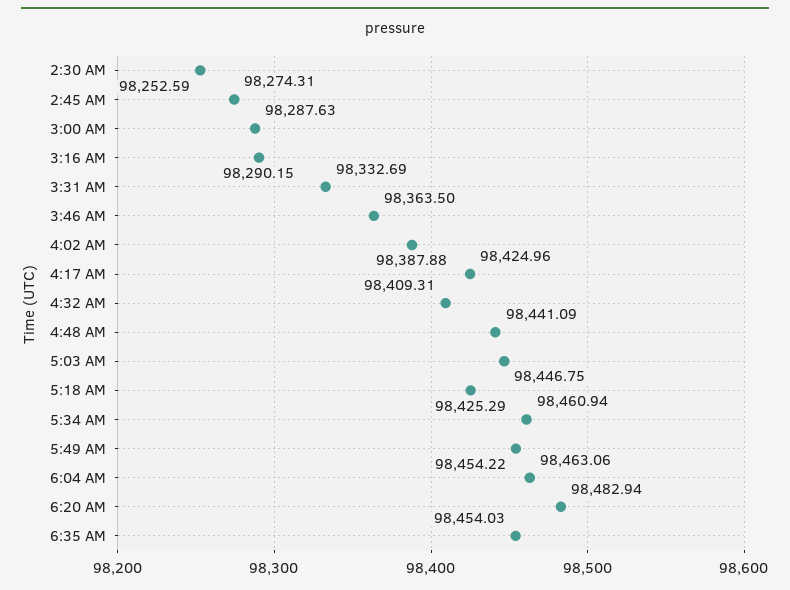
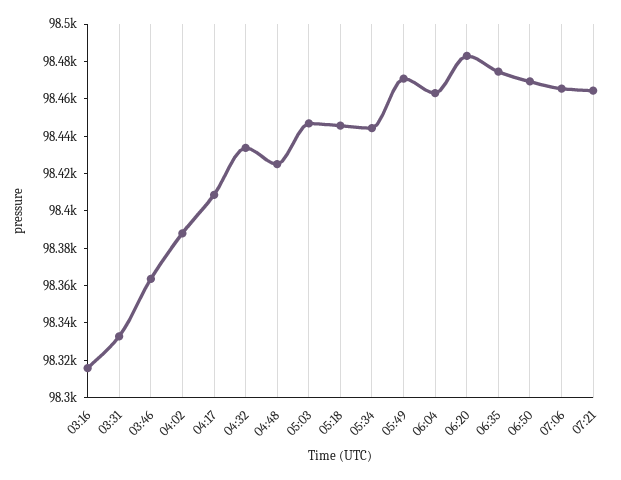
2:30 AM: 98252.59 -> none
2:45 AM: 98274.31 -> none
3:00 AM: 98287.63 -> none
3:16 AM: 98290.15 -> 98315
4:17 AM: 98424.96 -> 98410
4:32 AM: 98409.31 -> 98435
4:48 AM: 98441.09 -> 98425
5:18 AM: 98425.29 -> 98445
5:34 AM: 98460.94 -> 98445
5:49 AM: 98454.22 -> 98470
6:35 AM: 98454.03 -> 98475
06:50: none -> 98470
07:06: none -> 98465
07:21: none -> 98465

